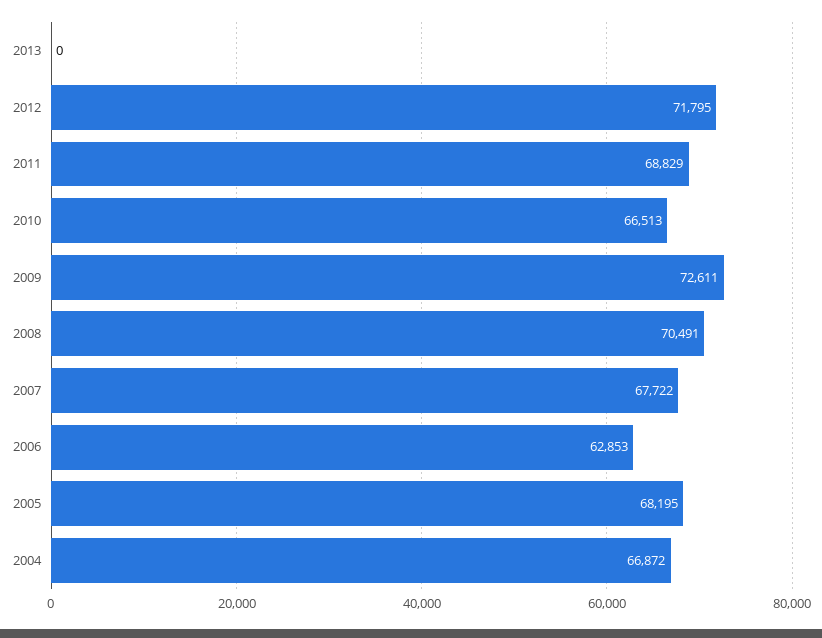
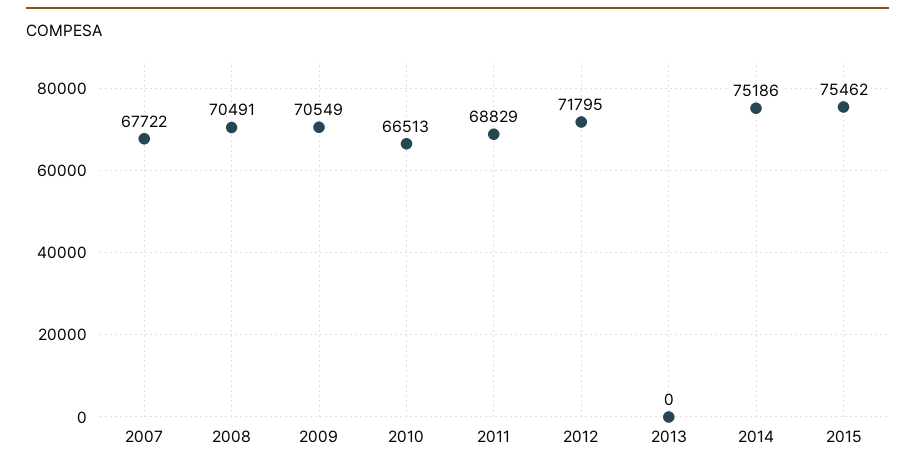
2009: 72611 -> 70549
2006: 62853 -> none
2005: 68195 -> none
2004: 66872 -> none
2014: none -> 75186
2015: none -> 75462

